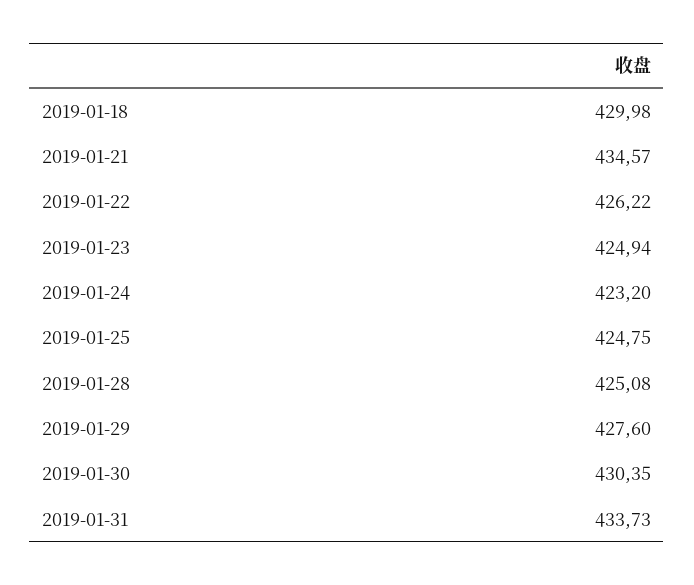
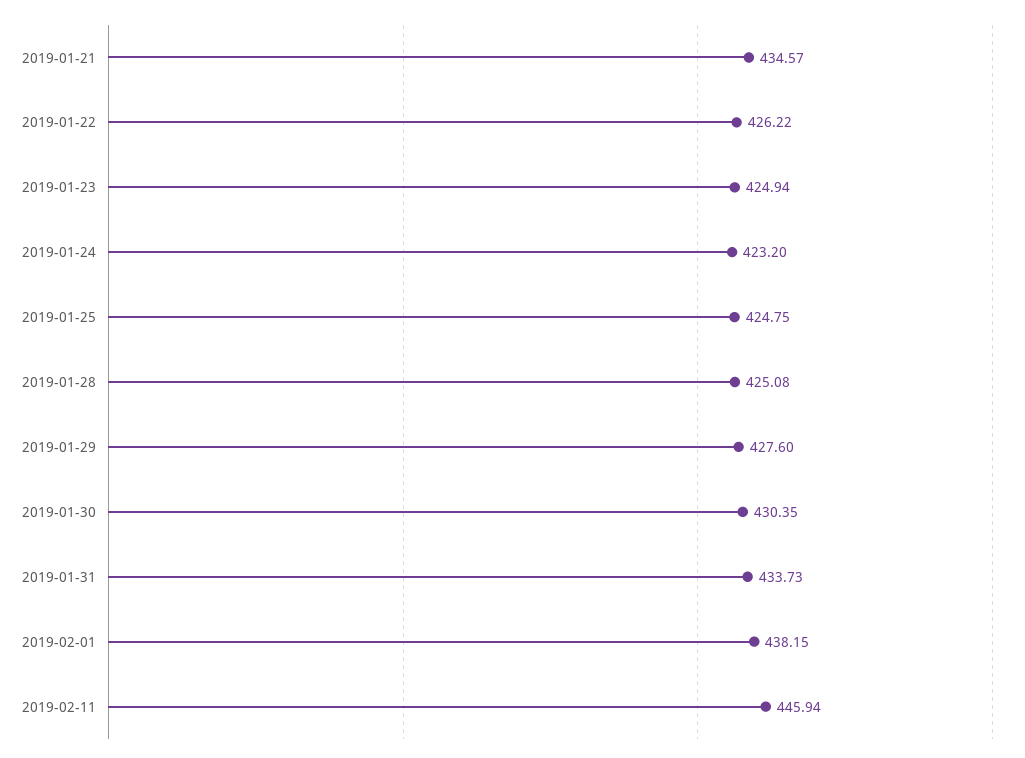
2019-01-18: 429.98 -> none
2019-02-01: none -> 438.15
2019-02-11: none -> 445.94

